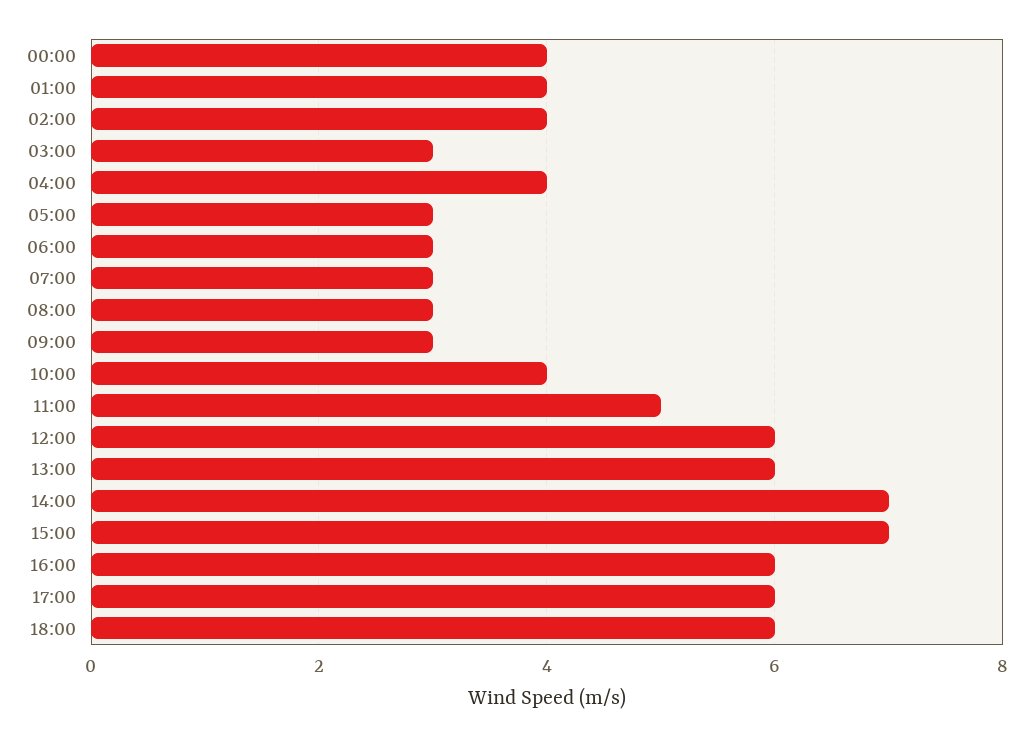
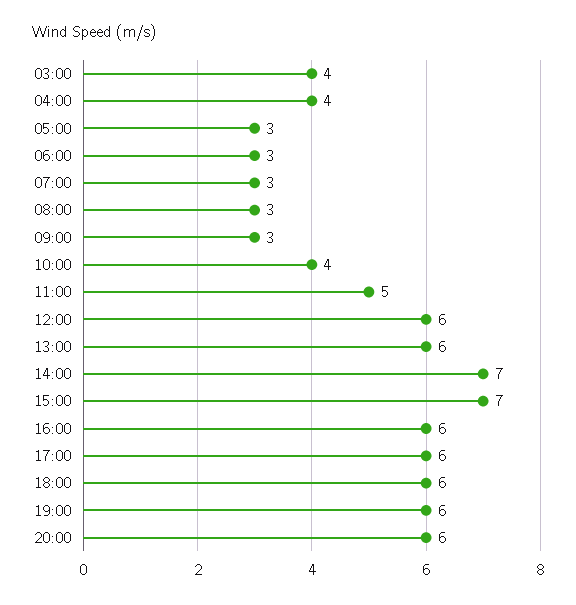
00:00: 4 -> none
01:00: 4 -> none
02:00: 4 -> none
03:00: 3 -> 4
19:00: none -> 6
20:00: none -> 6

